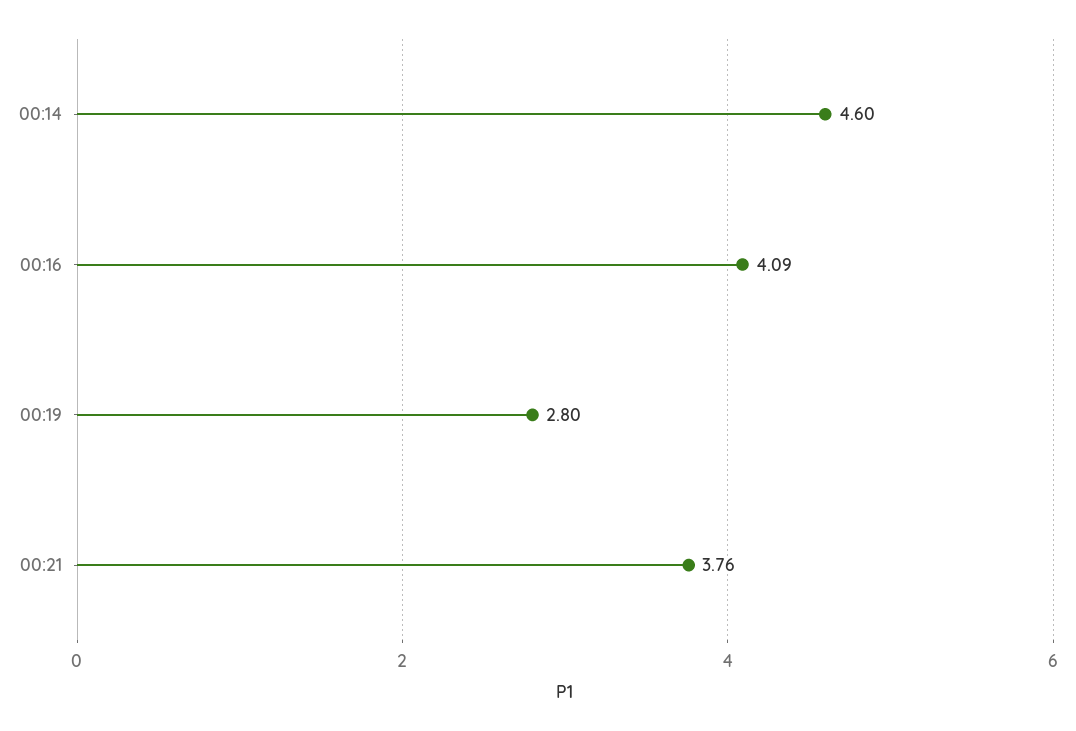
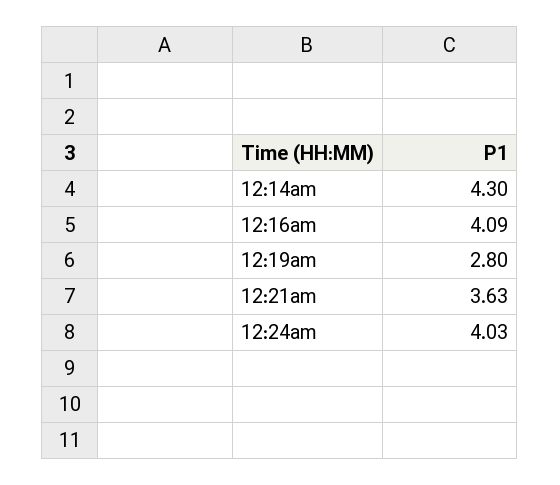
00:14: 4.6 -> 4.3
00:21: 3.76 -> 3.63
12:24am: none -> 4.03

